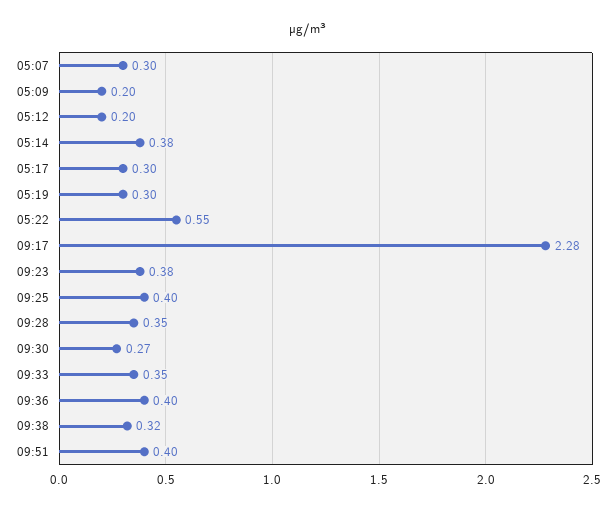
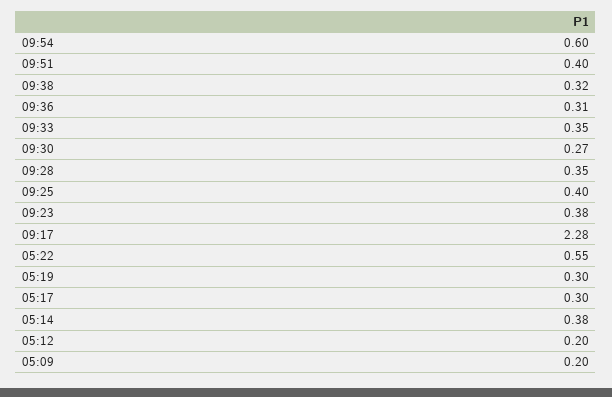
05:07: 0.3 -> none
09:36: 0.4 -> 0.31
09:54: none -> 0.6

